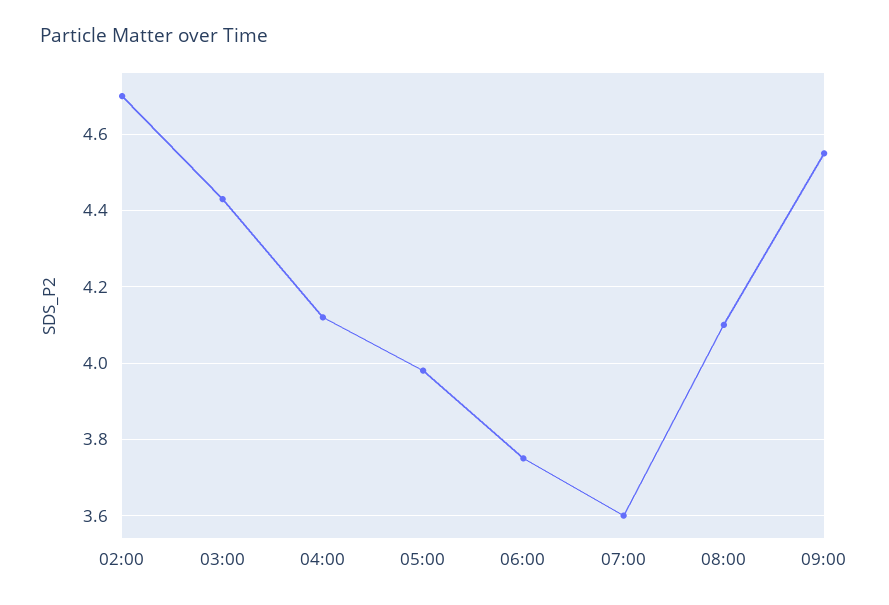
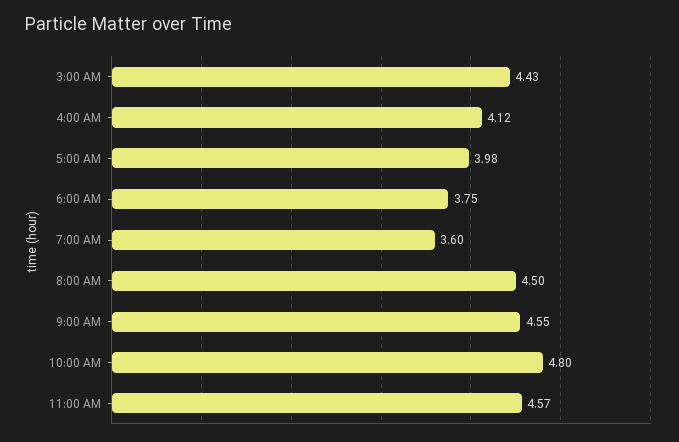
02:00: 4.7 -> none
08:00: 4.1 -> 4.5
10:00 AM: none -> 4.8
11:00 AM: none -> 4.57

